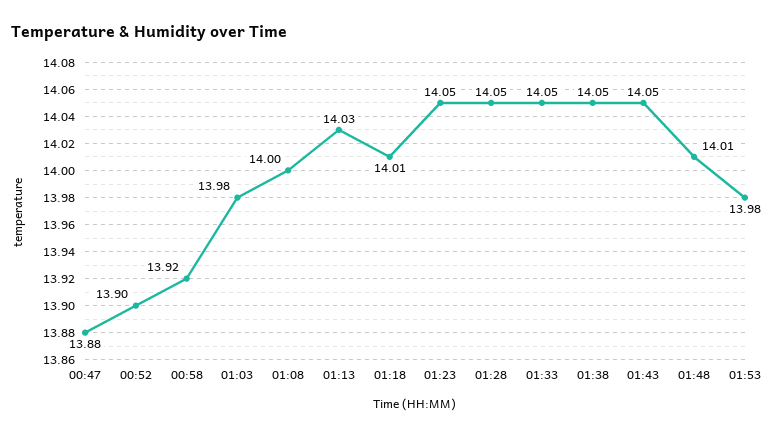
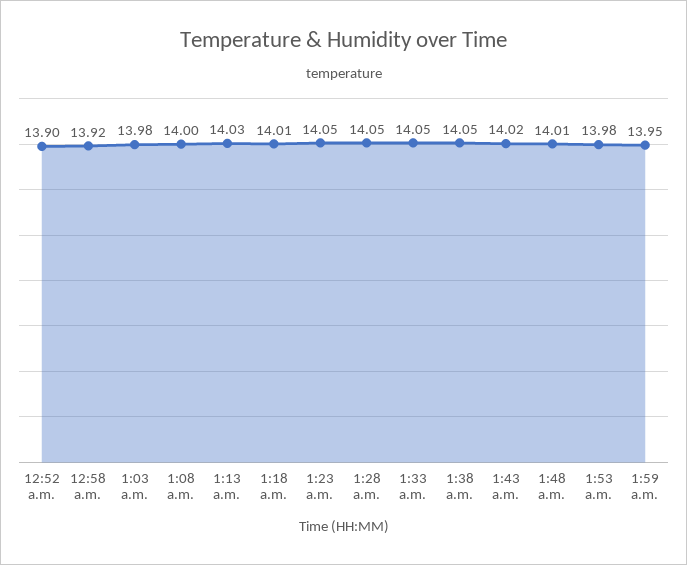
00:47: 13.88 -> none
01:43: 14.05 -> 14.02
1:59 a.m.: none -> 13.95

